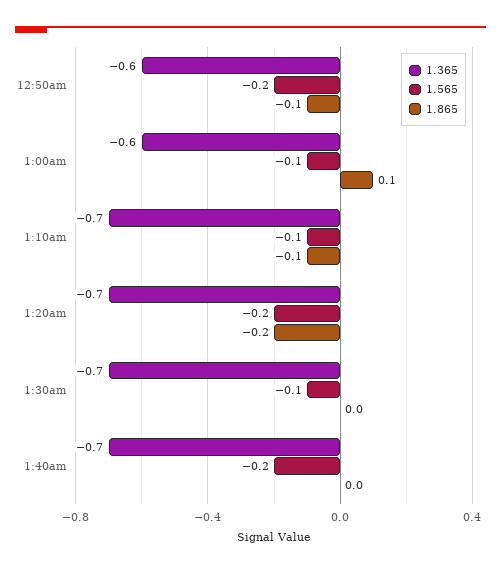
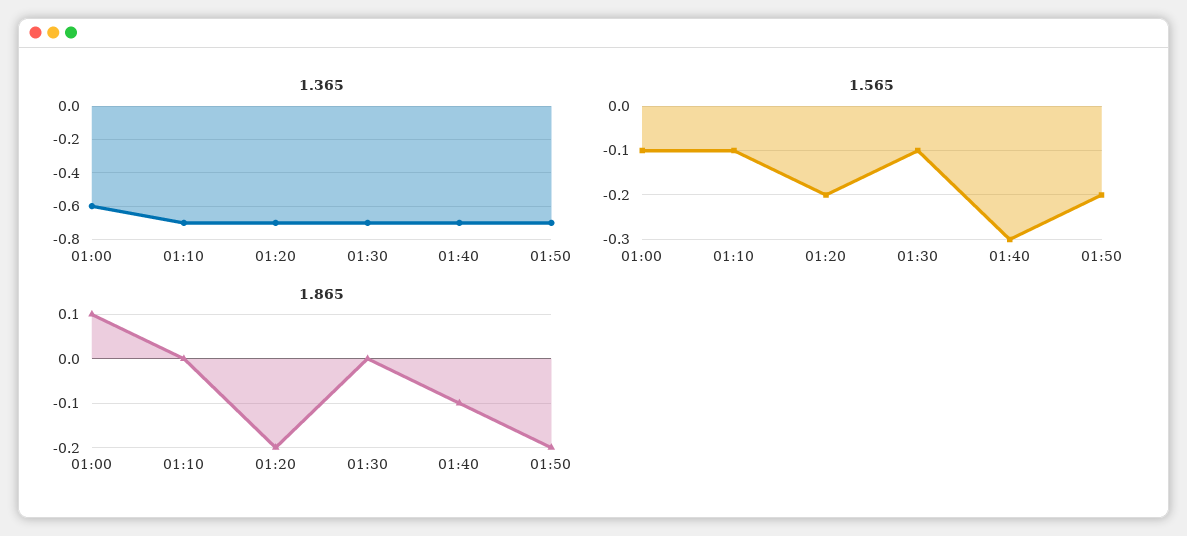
1.365, 12:50am: -0.6 -> none
1.565, 12:50am: -0.2 -> none
1.865, 12:50am: -0.1 -> none
1.865, 1:10am: -0.1 -> 0
1.565, 1:40am: -0.2 -> -0.3
1.865, 1:40am: 0 -> -0.1
1.365, 01:50: none -> -0.7
1.565, 01:50: none -> -0.2
1.865, 01:50: none -> -0.2

